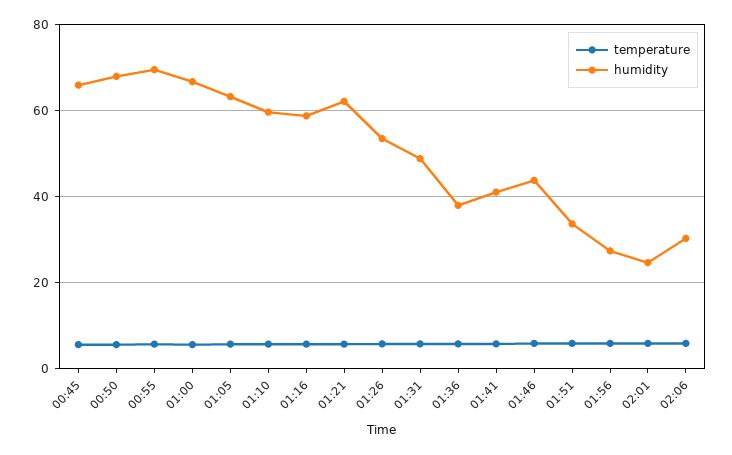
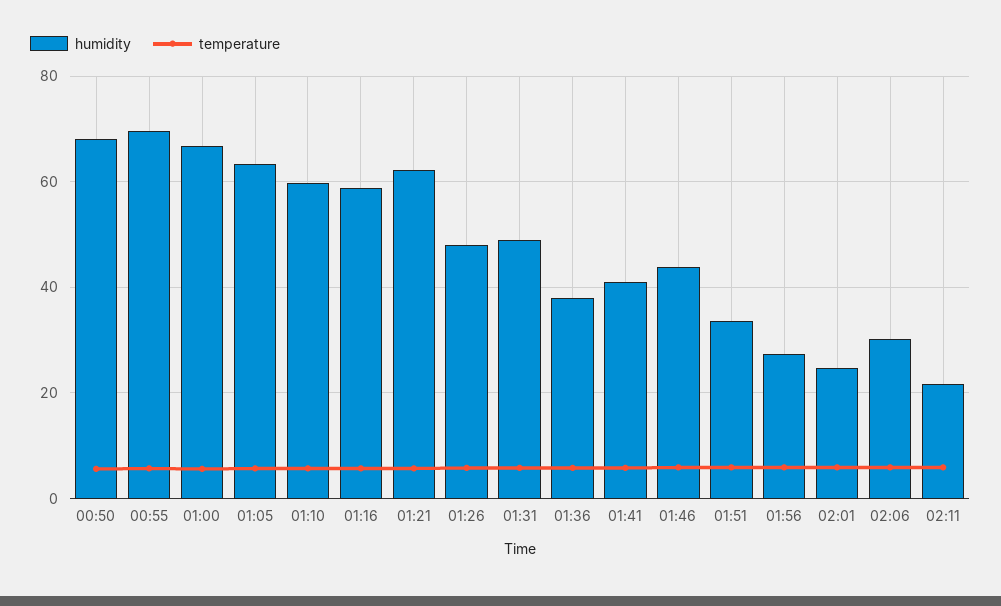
temperature, 00:45: 6 -> none
humidity, 00:45: 66 -> none
humidity, 01:26: 54 -> 48
humidity, 02:11: none -> 22
temperature, 02:11: none -> 6

